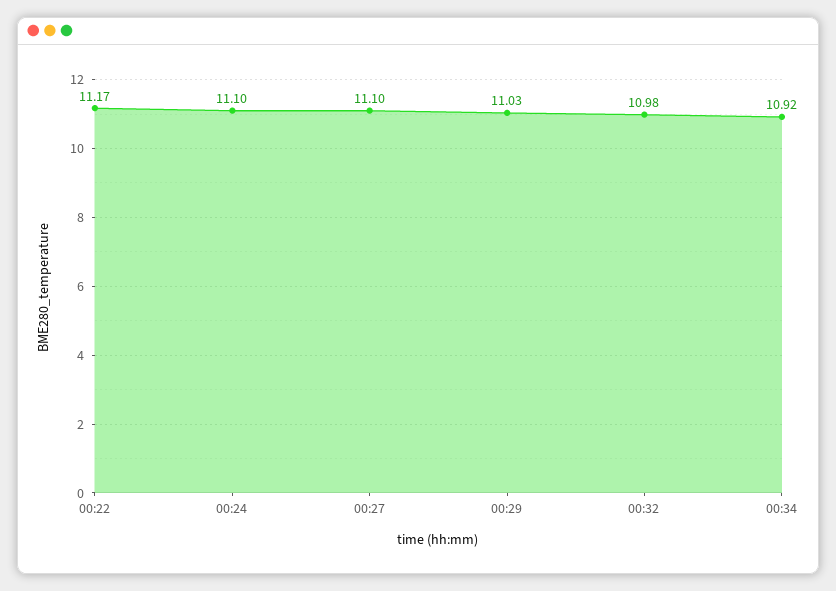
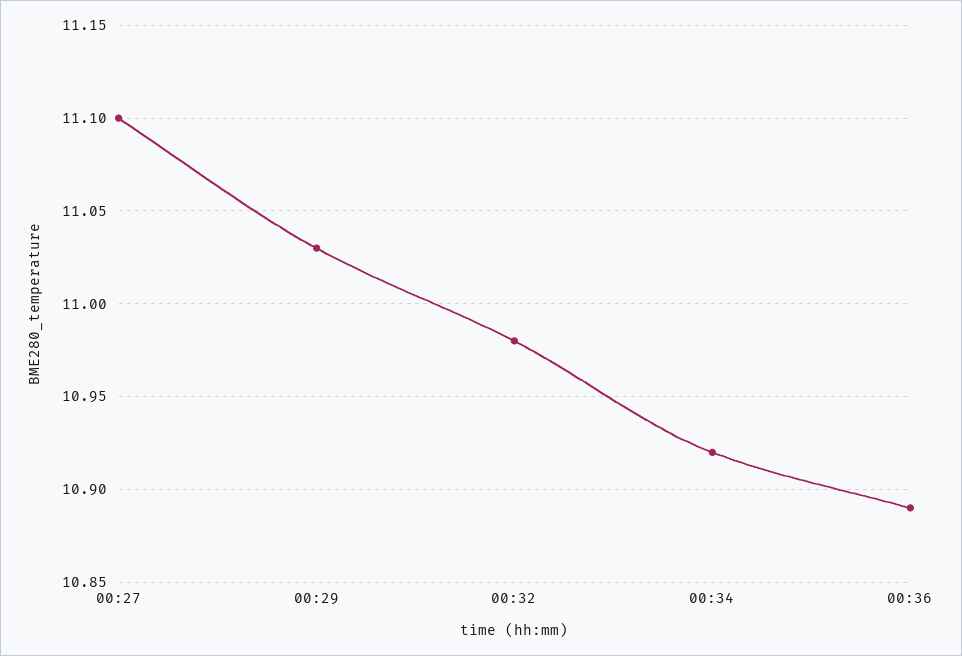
00:22: 11.17 -> none
00:24: 11.1 -> none
00:36: none -> 10.89

